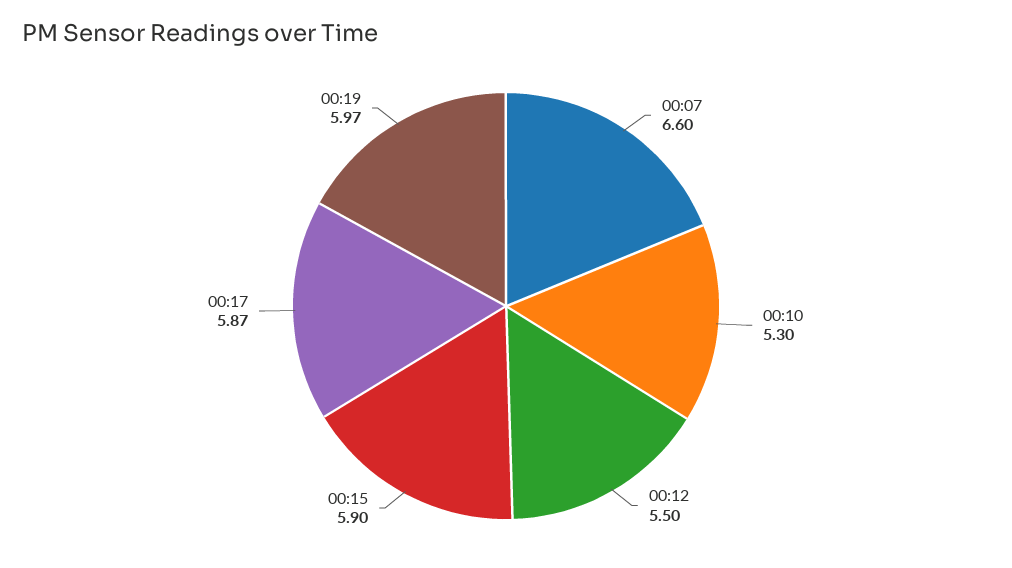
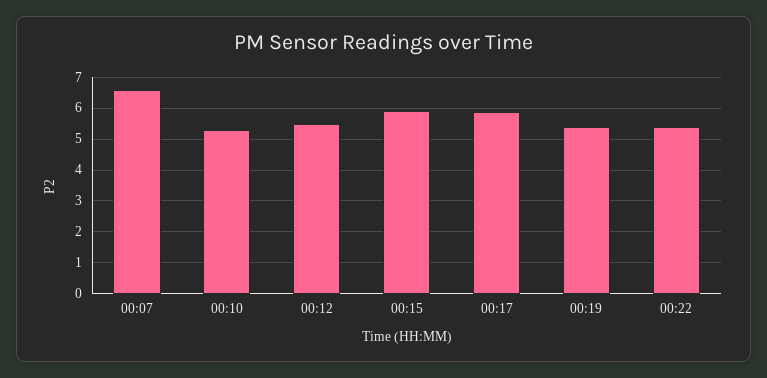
00:19: 5.97 -> 5.4
00:22: none -> 5.4

